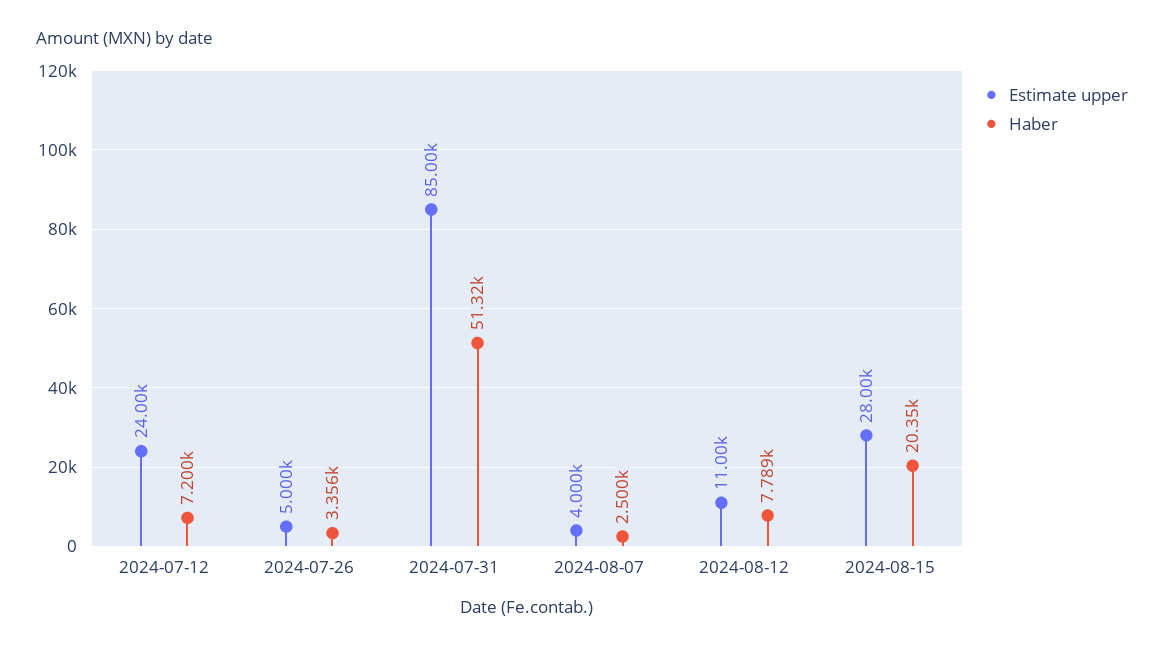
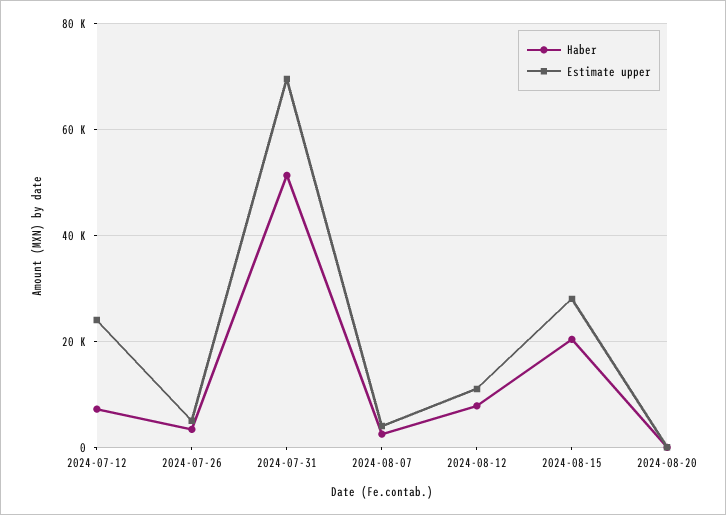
Estimate upper, 2024-07-31: 85000 -> 70000
Haber, 2024-08-20: none -> 0
Estimate upper, 2024-08-20: none -> 0

